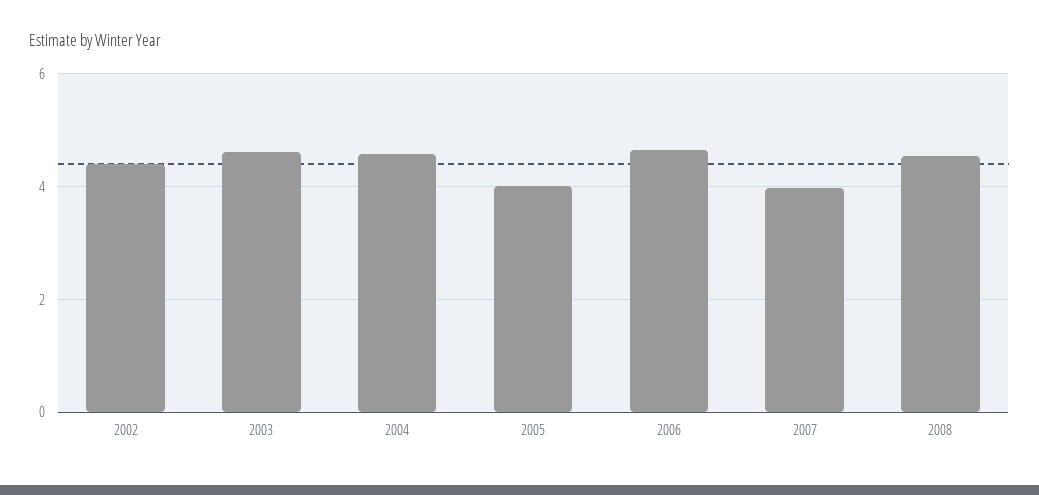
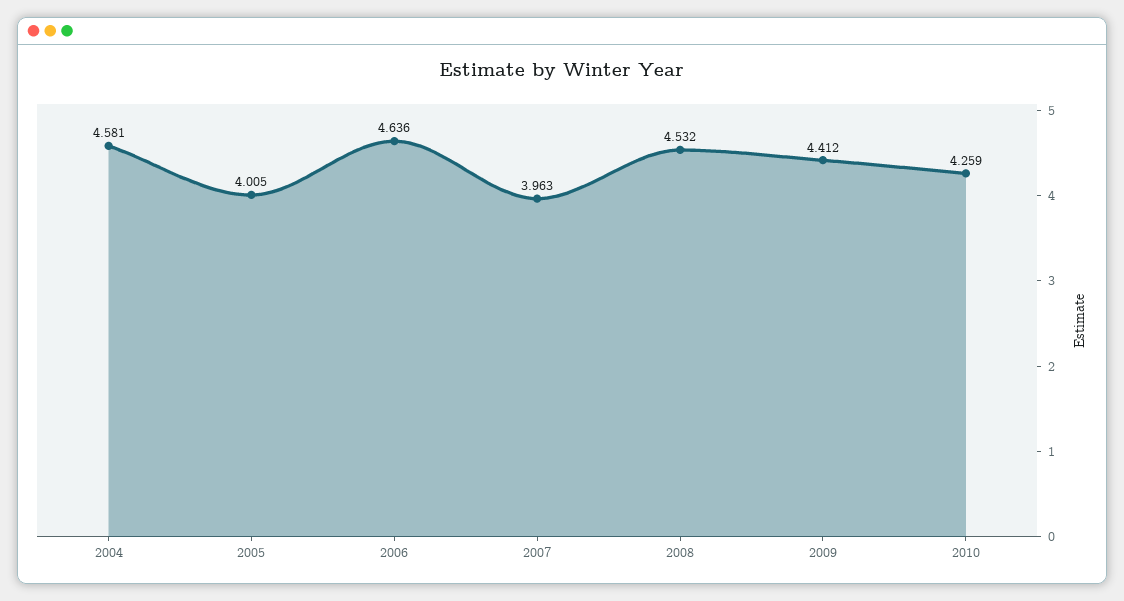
2002: 4.4 -> none
2003: 4.6 -> none
2009: none -> 4.412
2010: none -> 4.259

